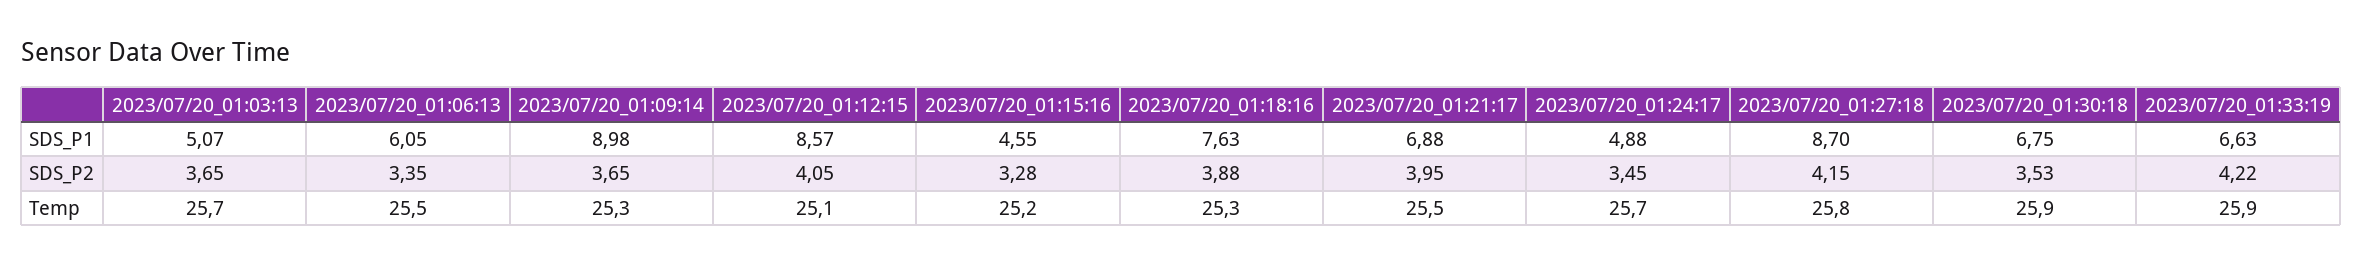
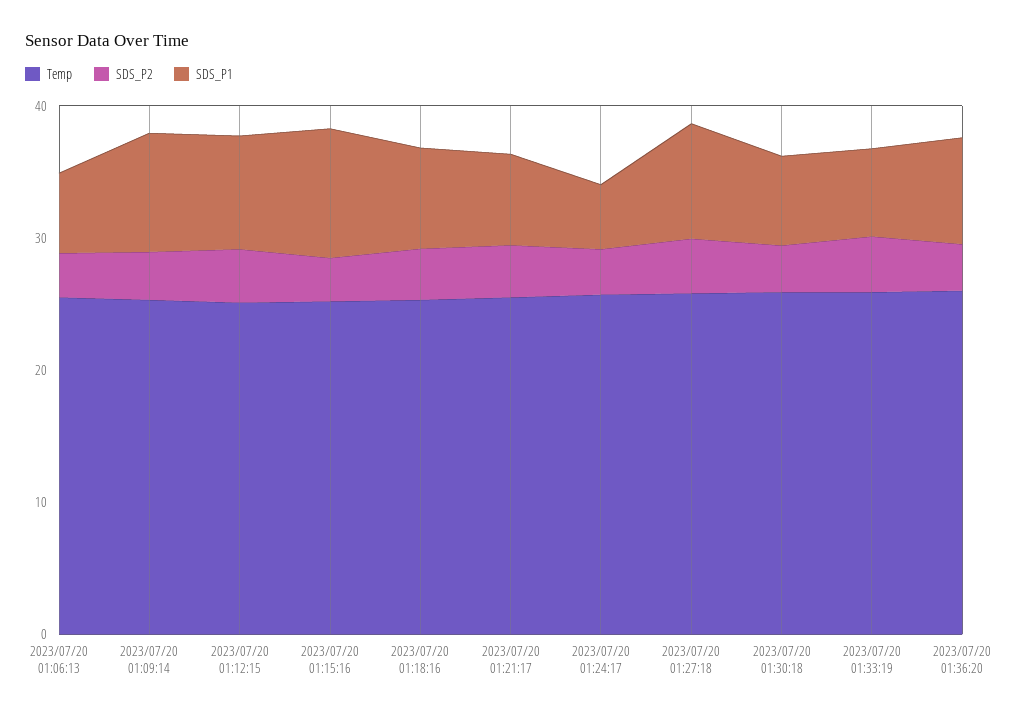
SDS_P1, 2023/07/20_01:03:13: 5.07 -> none
SDS_P1, 2023/07/20_01:15:16: 4.55 -> 10
SDS_P2, 2023/07/20_01:03:13: 3.65 -> none
Temp, 2023/07/20_01:03:13: 25.7 -> none
Temp, 2023/07/20 01:36:20: none -> 26
SDS_P2, 2023/07/20 01:36:20: none -> 4
SDS_P1, 2023/07/20 01:36:20: none -> 8

